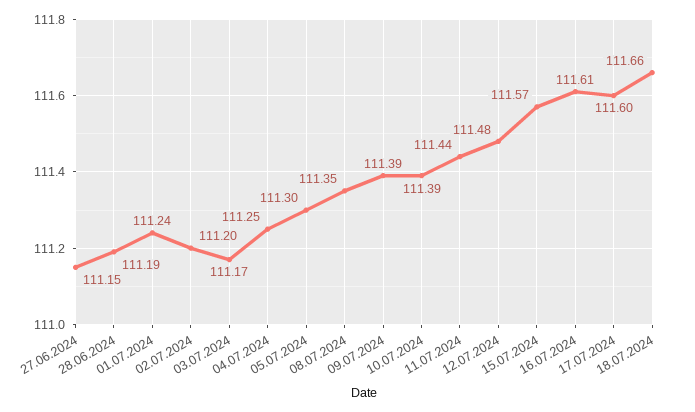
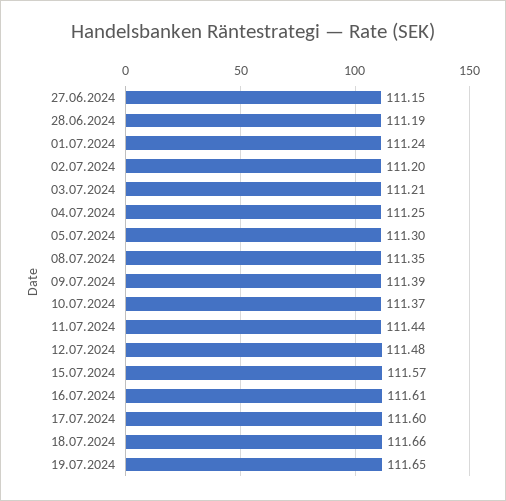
03.07.2024: 111.17 -> 111.21
10.07.2024: 111.39 -> 111.37
19.07.2024: none -> 111.65

